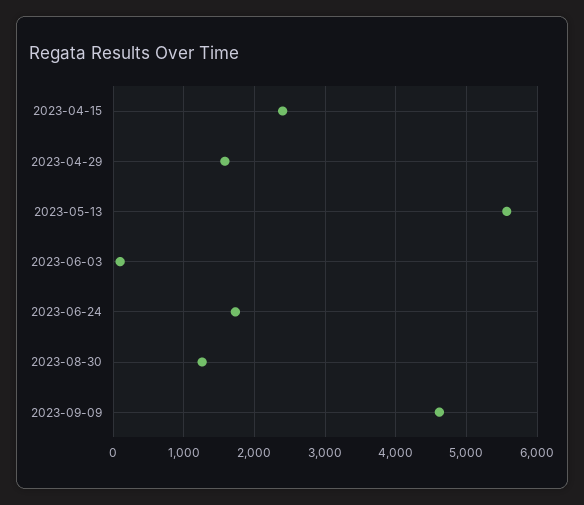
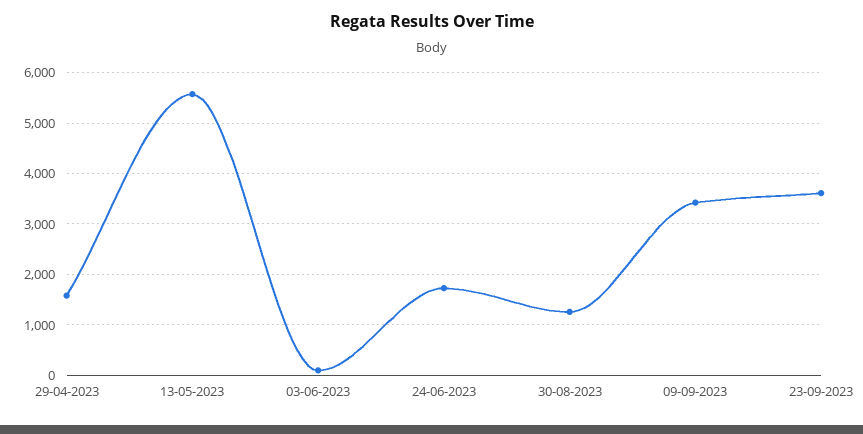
2023-04-15: 2400 -> none
2023-09-09: 4600 -> 3400
23-09-2023: none -> 3600

